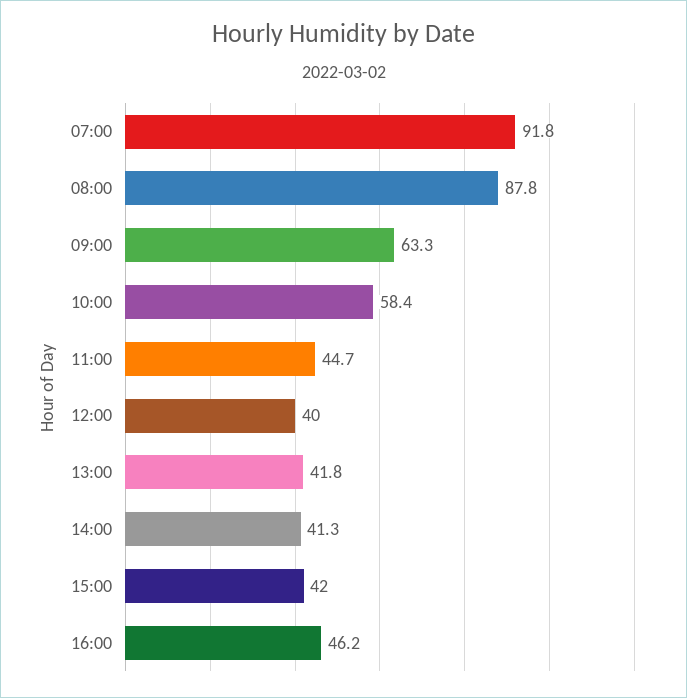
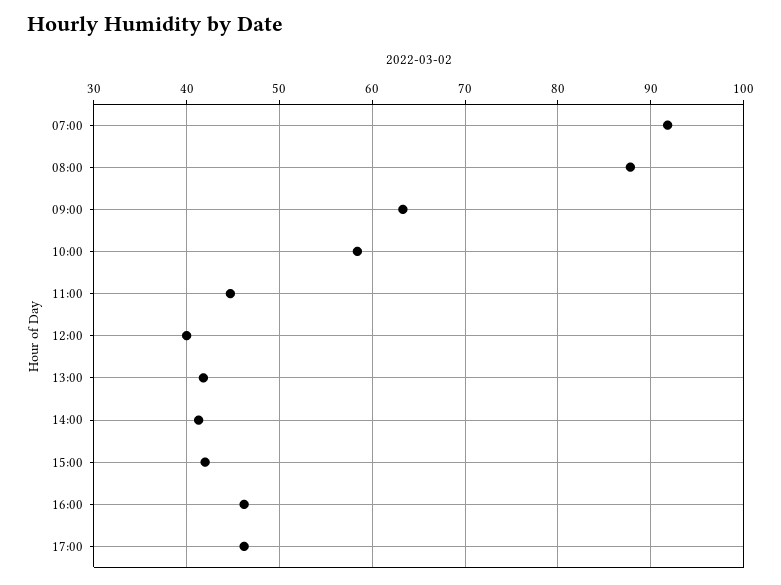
17:00: none -> 46

